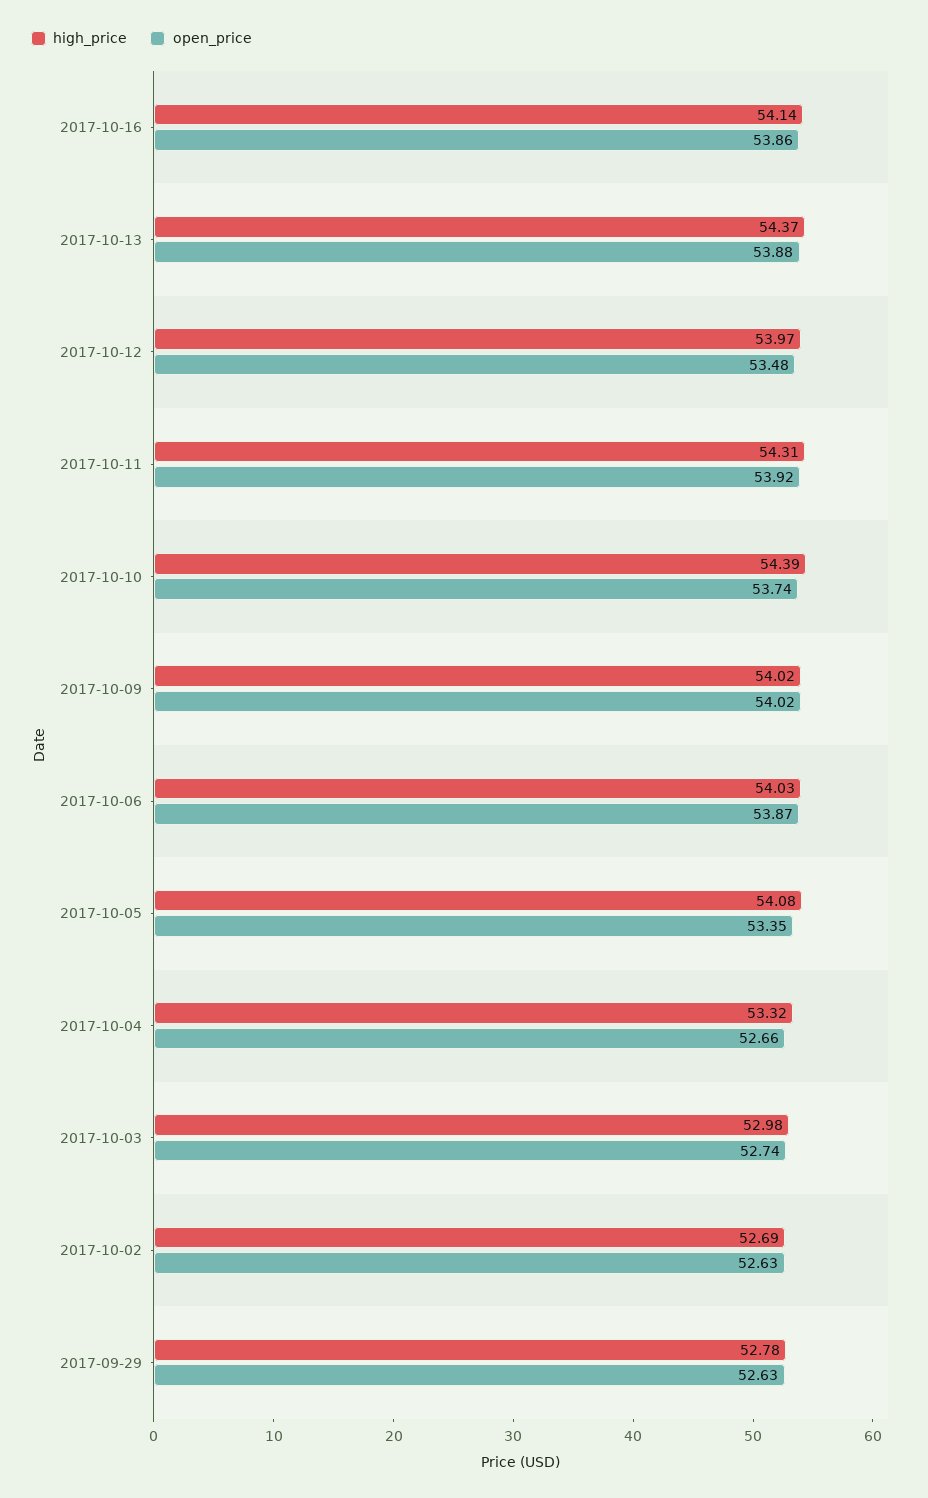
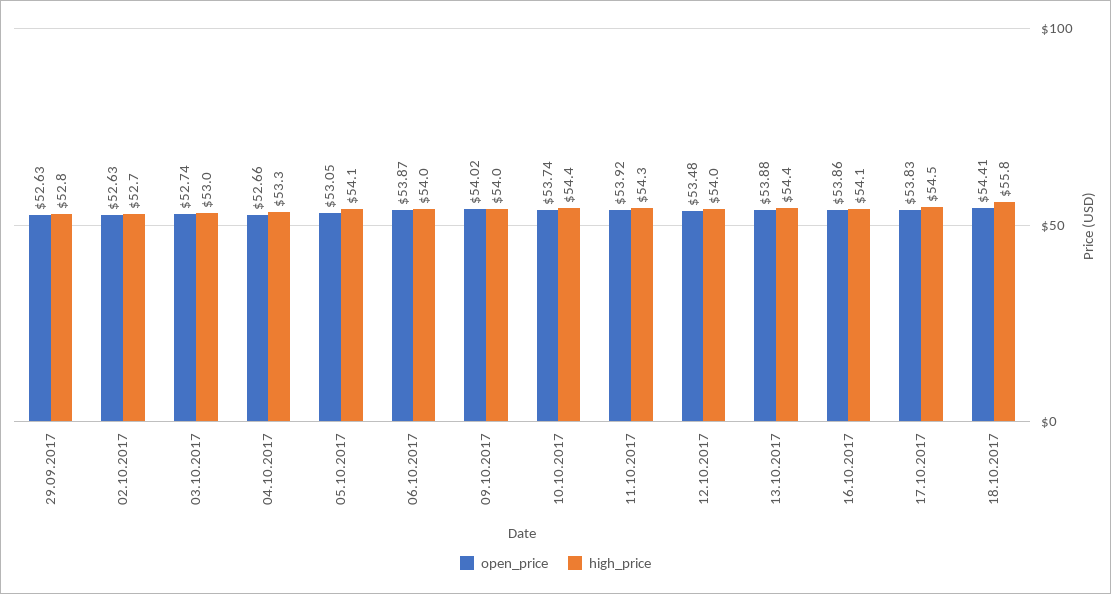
open_price, 2017-10-05: 53.35 -> 53.05
open_price, 17.10.2017: none -> 53.83
high_price, 17.10.2017: none -> 54.5
open_price, 18.10.2017: none -> 54.41
high_price, 18.10.2017: none -> 55.8

